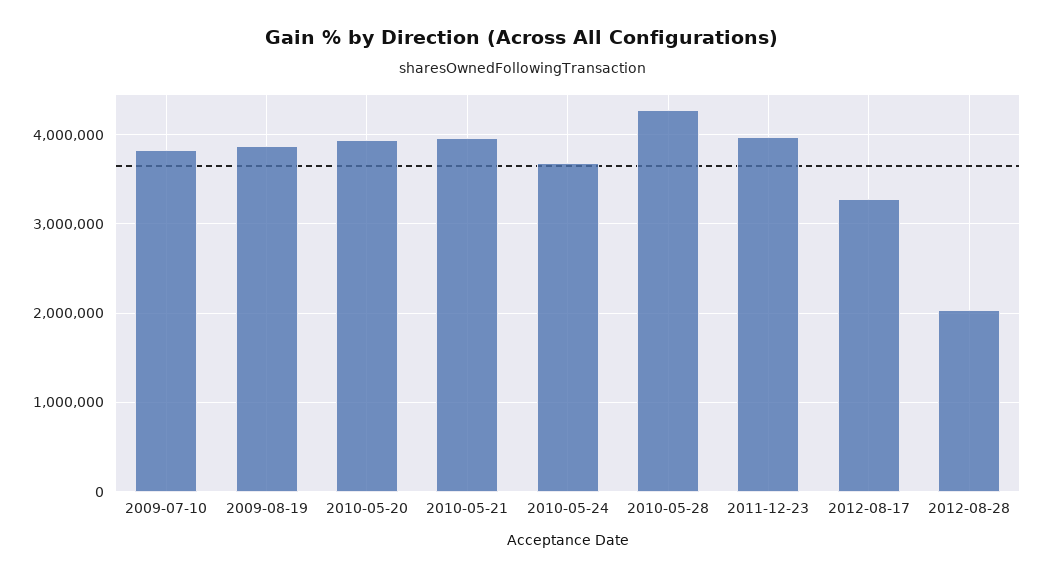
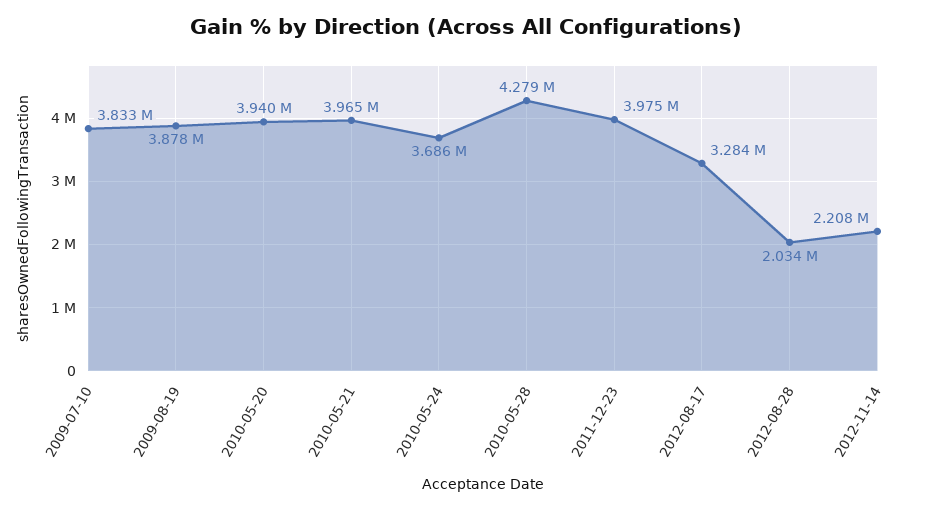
2012-11-14: none -> 2208000

